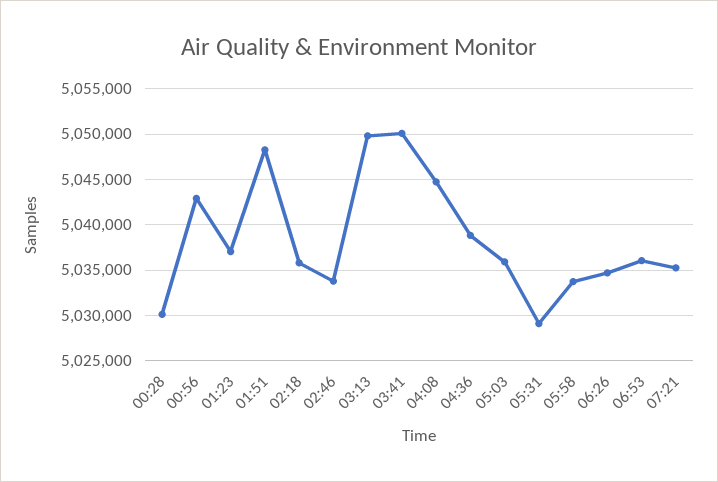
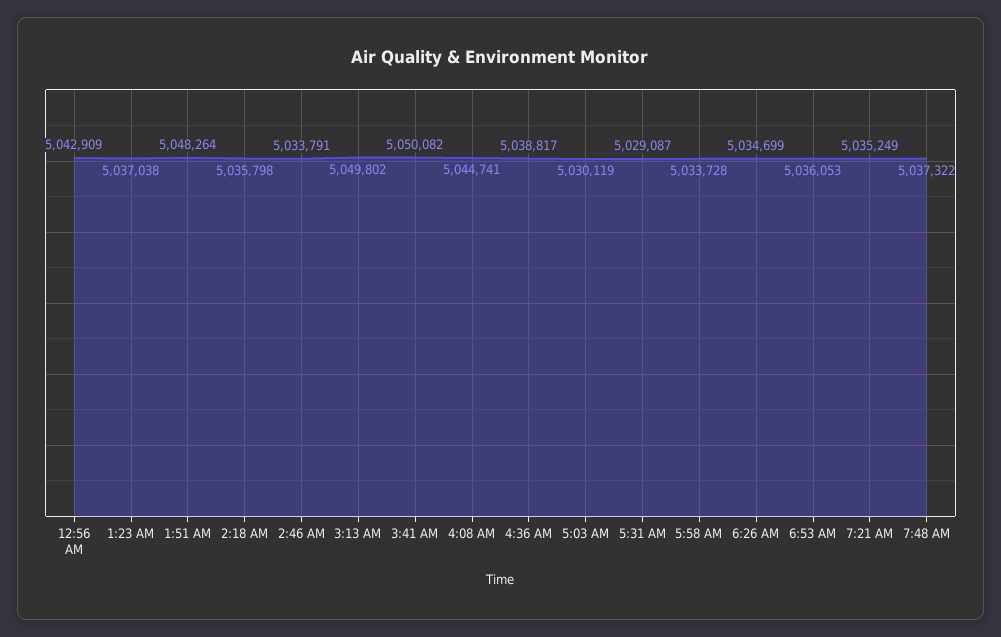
00:28: 5030000 -> none
05:03: 5036000 -> 5030119
7:48 AM: none -> 5037322

